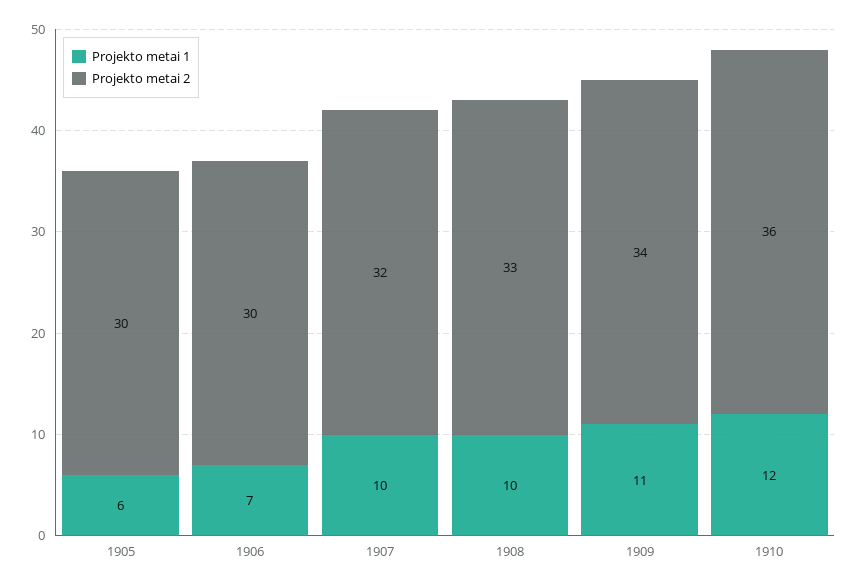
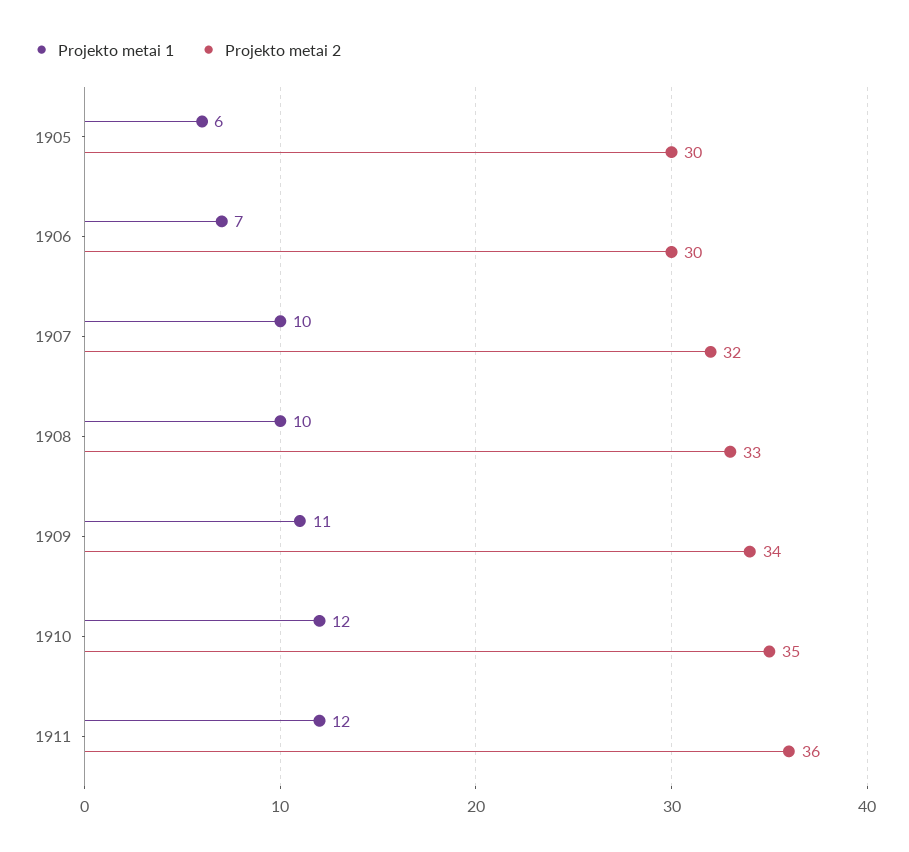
Projekto metai 2, 1910: 36 -> 35
Projekto metai 1, 1911: none -> 12
Projekto metai 2, 1911: none -> 36

